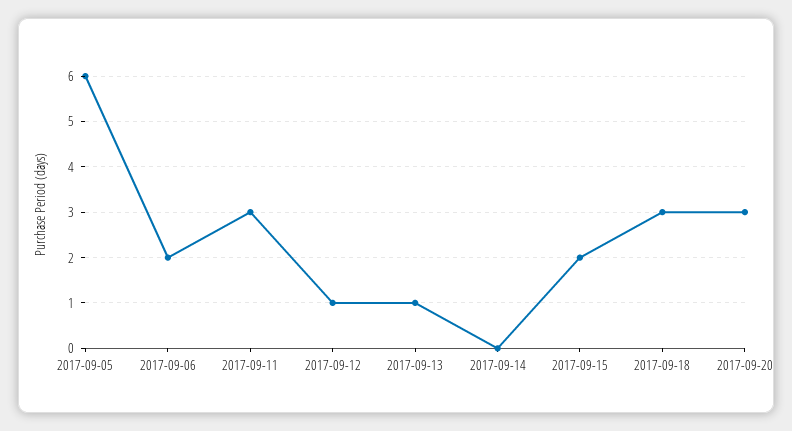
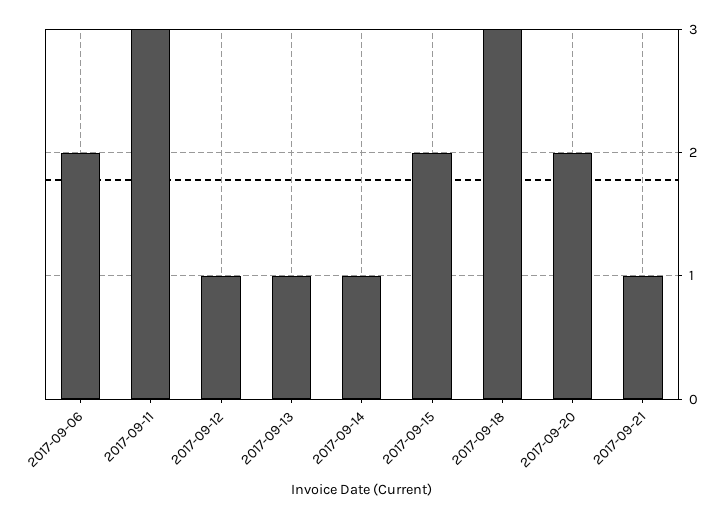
2017-09-05: 6 -> none
2017-09-14: 0 -> 1
2017-09-20: 3 -> 2
2017-09-21: none -> 1

